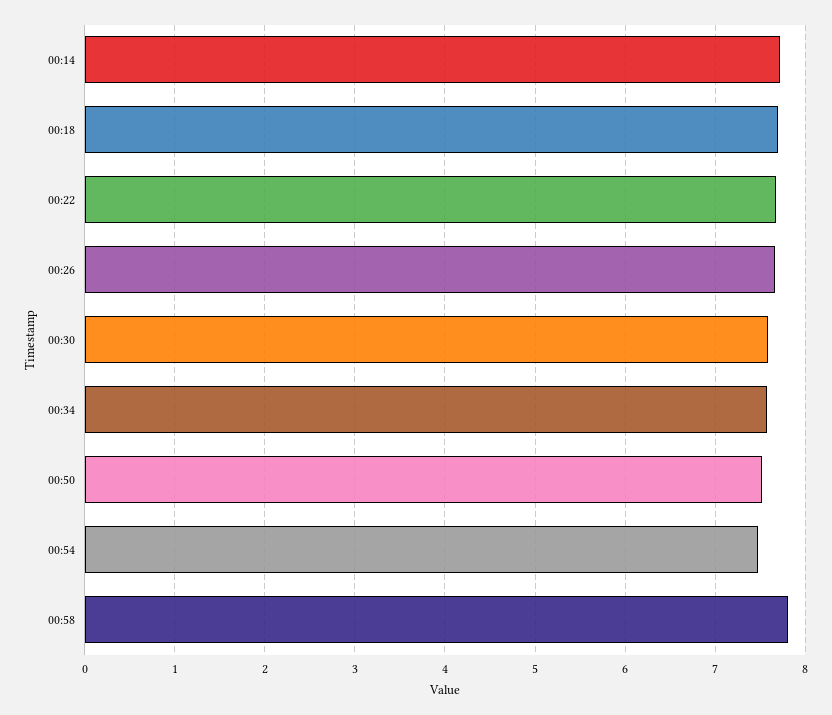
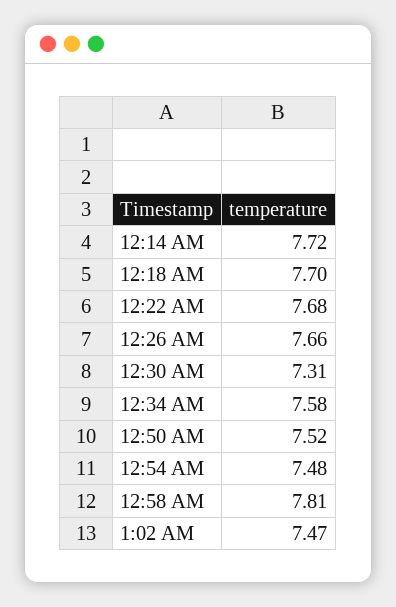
00:30: 7.6 -> 7.31
1:02 AM: none -> 7.47

